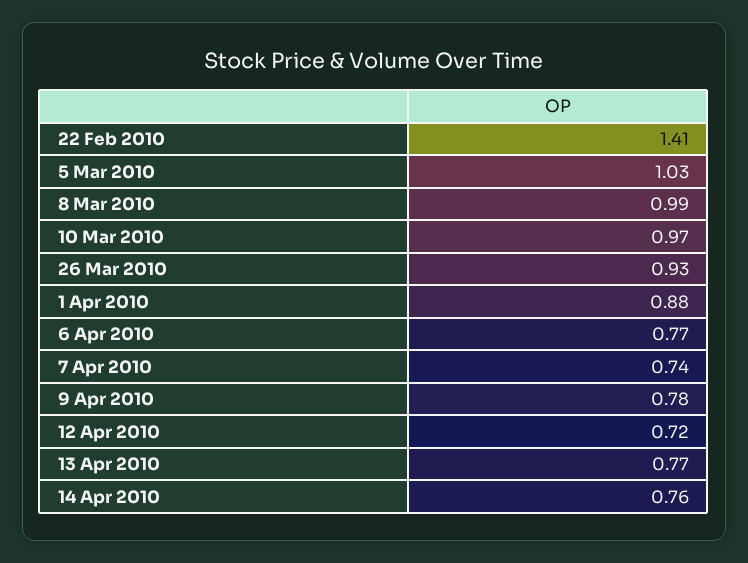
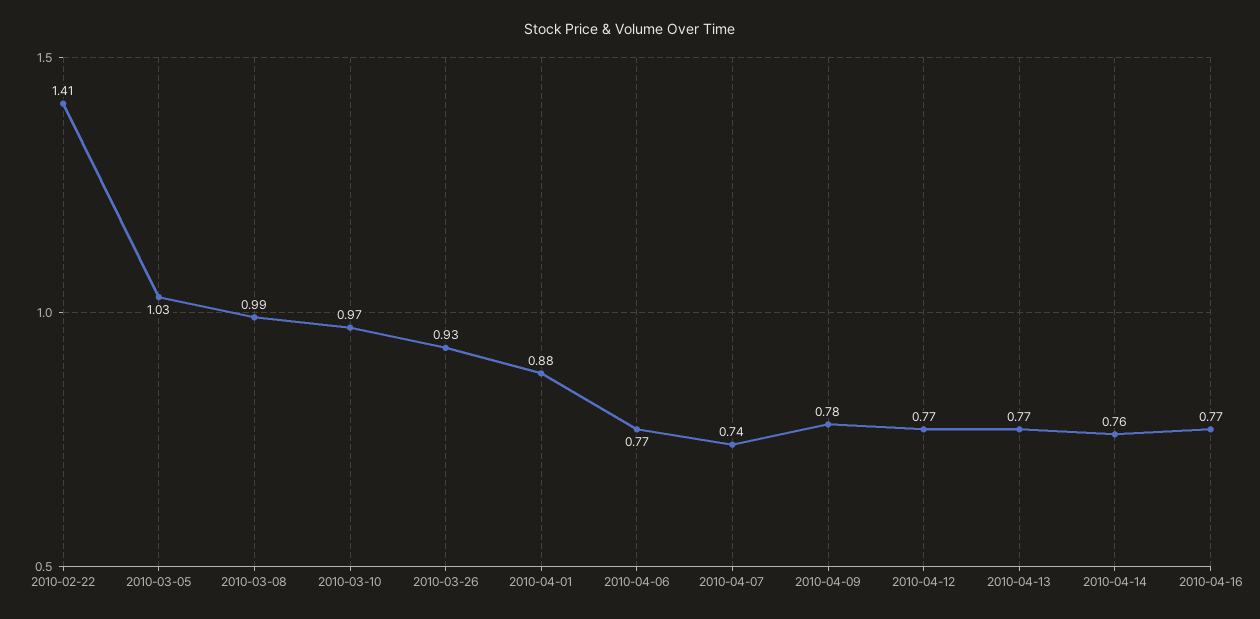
12 Apr 2010: 0.72 -> 0.77
2010-04-16: none -> 0.77

